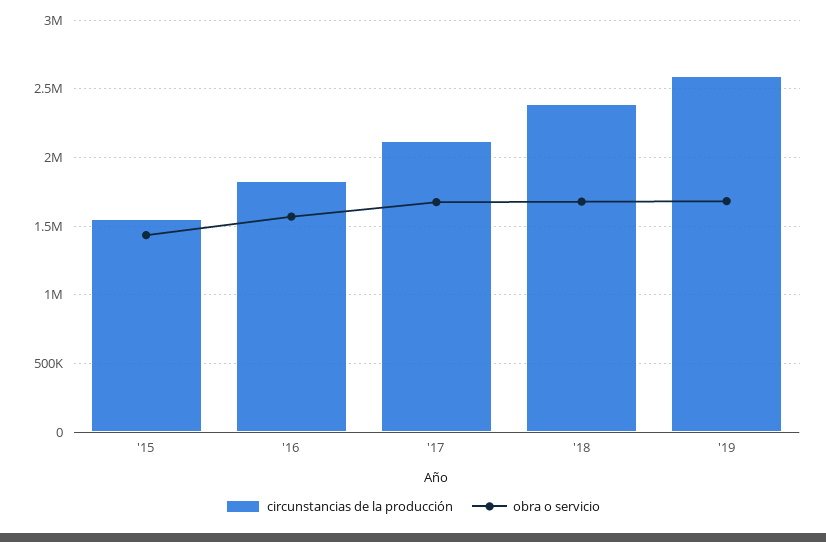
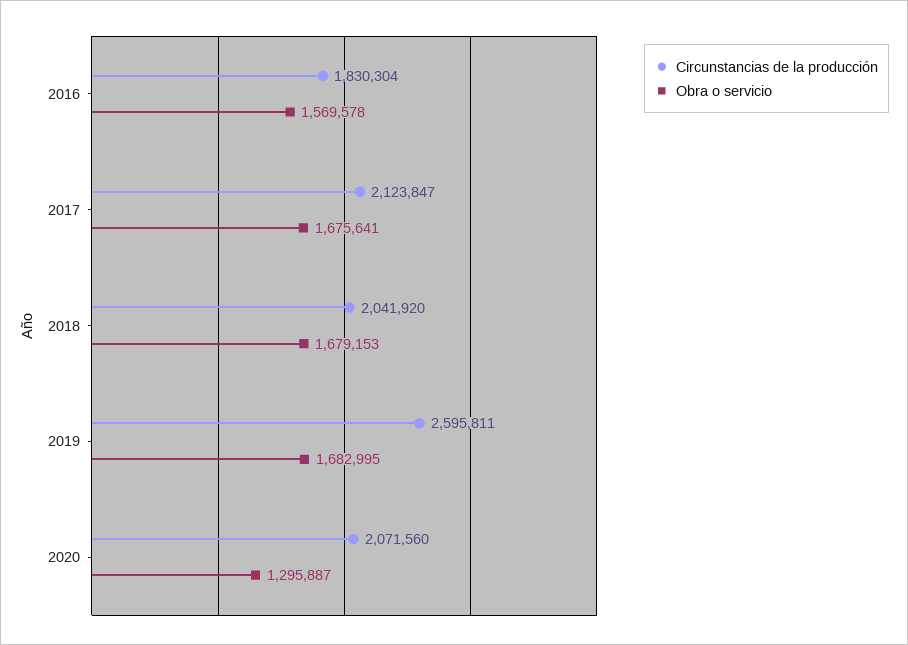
circunstancias de la producción, '15: 1550000 -> none
obra o servicio, '15: 1450000 -> none
circunstancias de la producción, '18: 2400000 -> 2041920
circunstancias de la producción, 2020: none -> 2071560
obra o servicio, 2020: none -> 1295887

